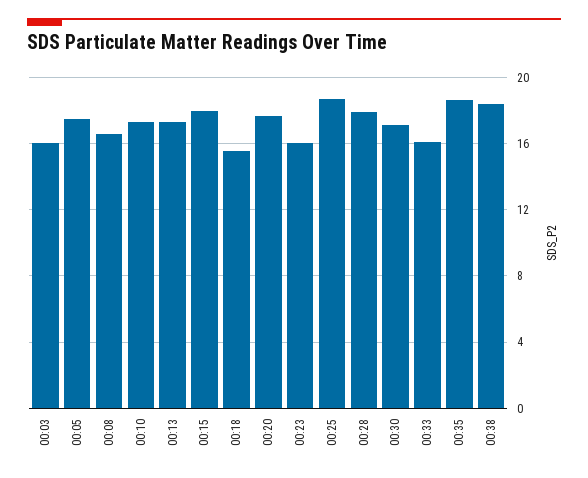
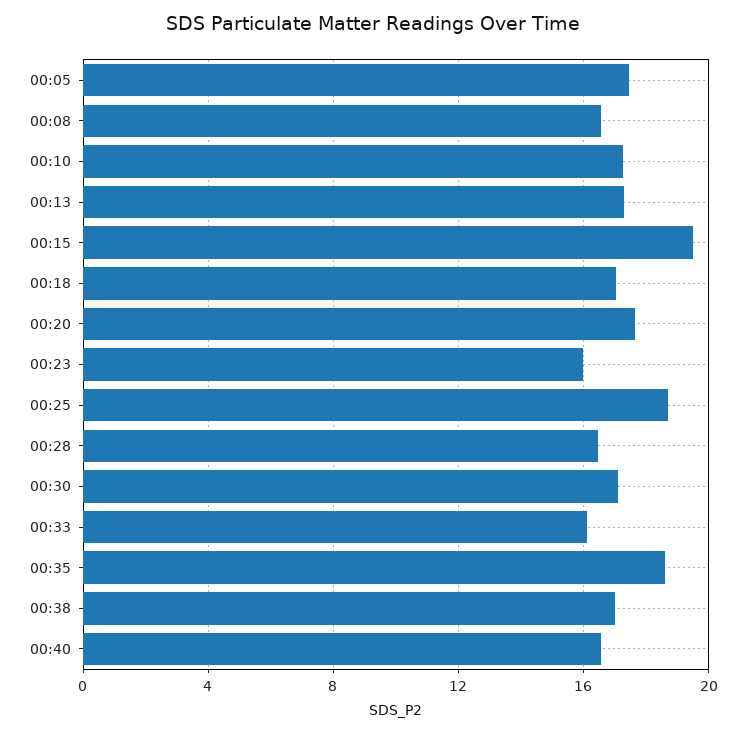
00:03: 16 -> none
00:15: 18 -> 19.5
00:18: 15.5 -> 17
00:28: 18 -> 16.5
00:38: 18.5 -> 17
00:40: none -> 16.5

